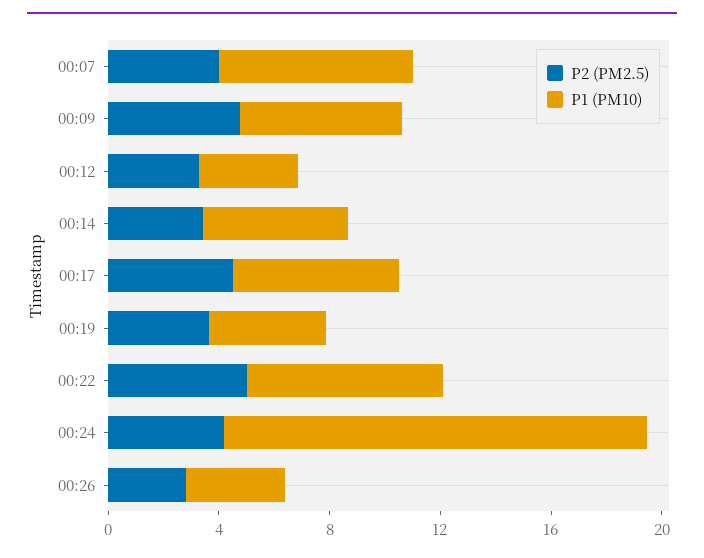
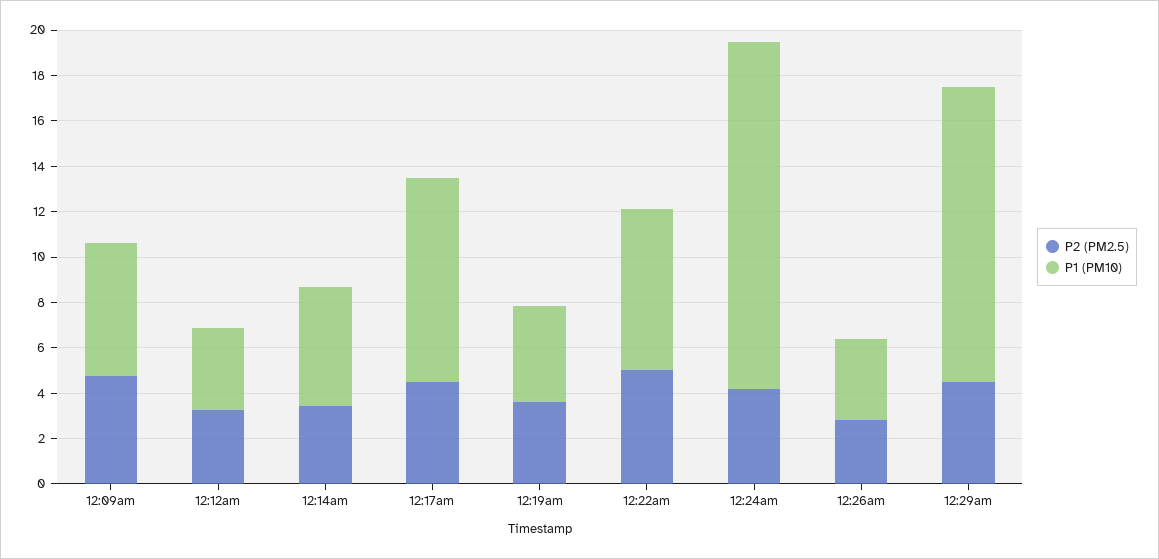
P2 (PM2.5), 00:07: 4 -> none
P1 (PM10), 00:07: 7 -> none
P1 (PM10), 00:17: 6 -> 9
P2 (PM2.5), 12:29am: none -> 4.5
P1 (PM10), 12:29am: none -> 13

